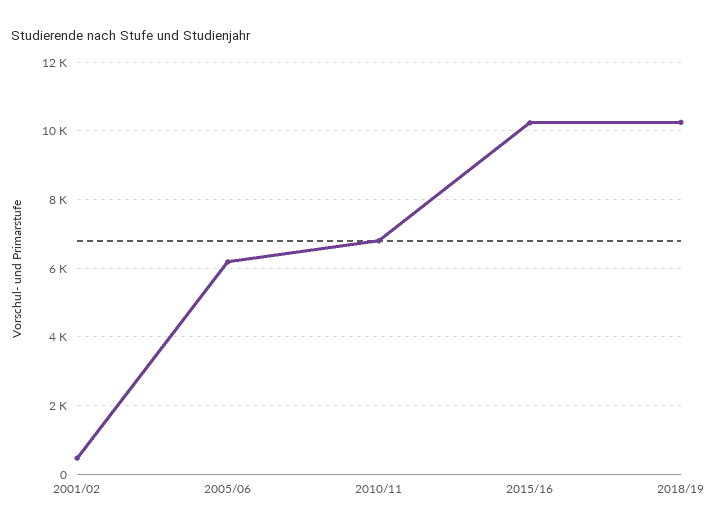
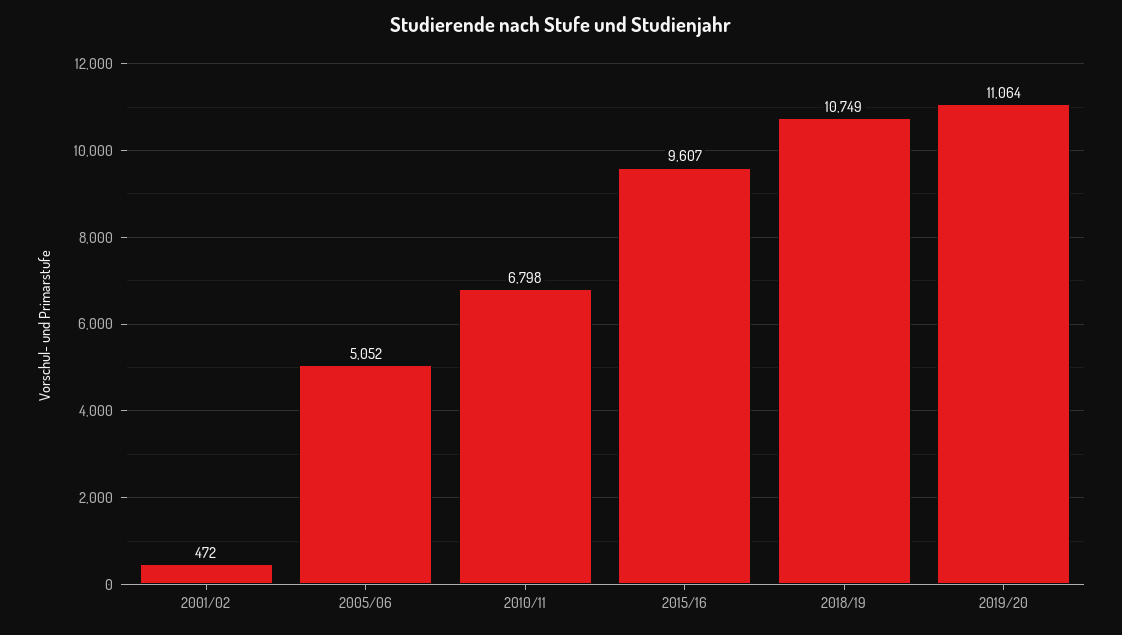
2005/06: 6200 -> 5052
2015/16: 10200 -> 9607
2018/19: 10200 -> 10749
2019/20: none -> 11064

